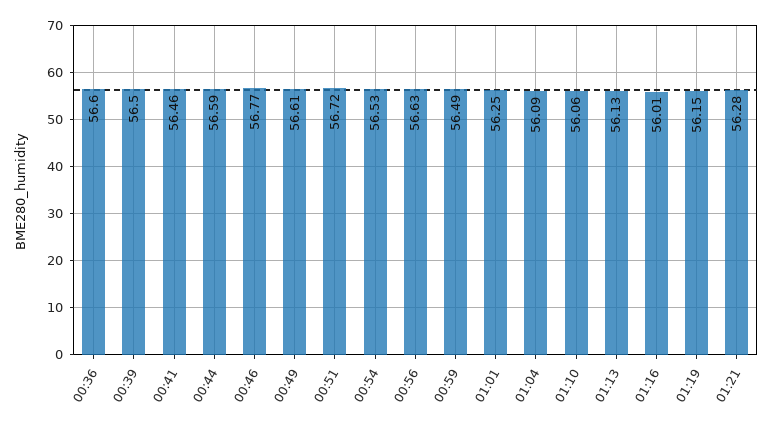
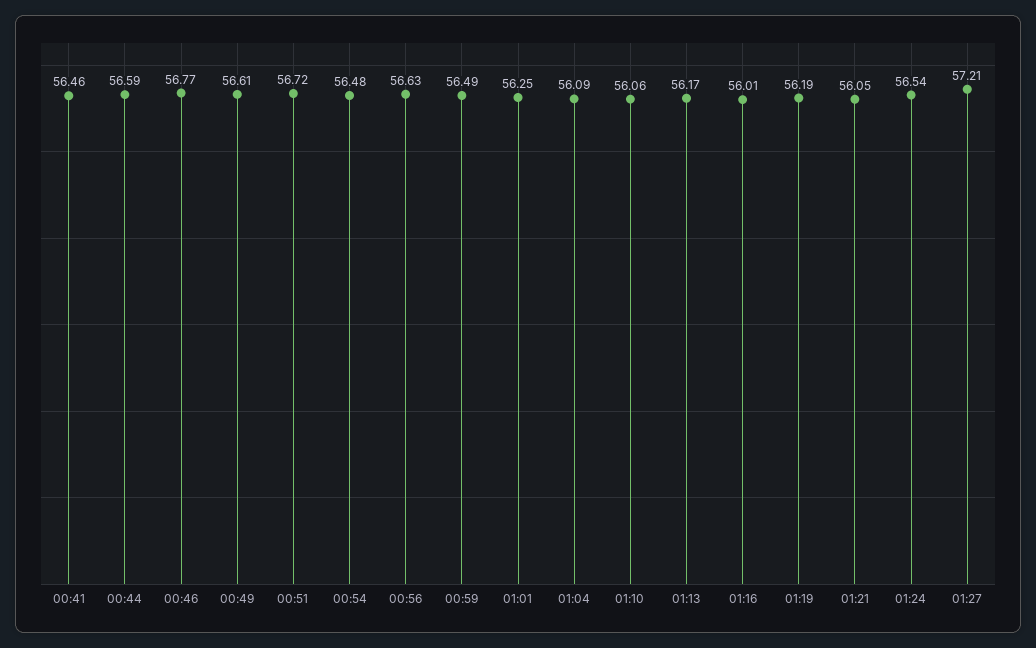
00:36: 56.6 -> none
00:39: 56.5 -> none
00:54: 56.53 -> 56.48
01:13: 56.13 -> 56.17
01:19: 56.15 -> 56.19
01:21: 56.28 -> 56.05
01:24: none -> 56.54
01:27: none -> 57.21

